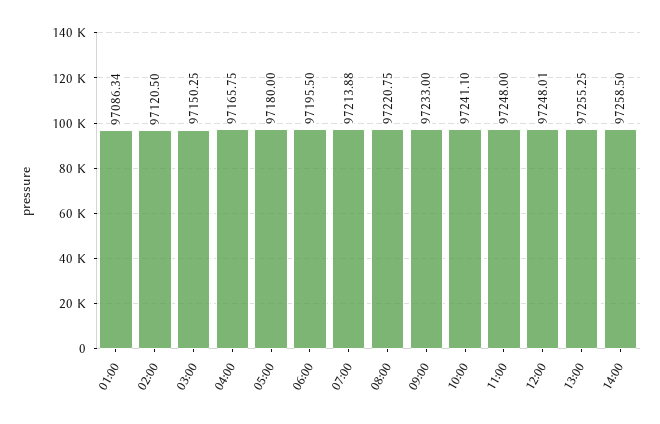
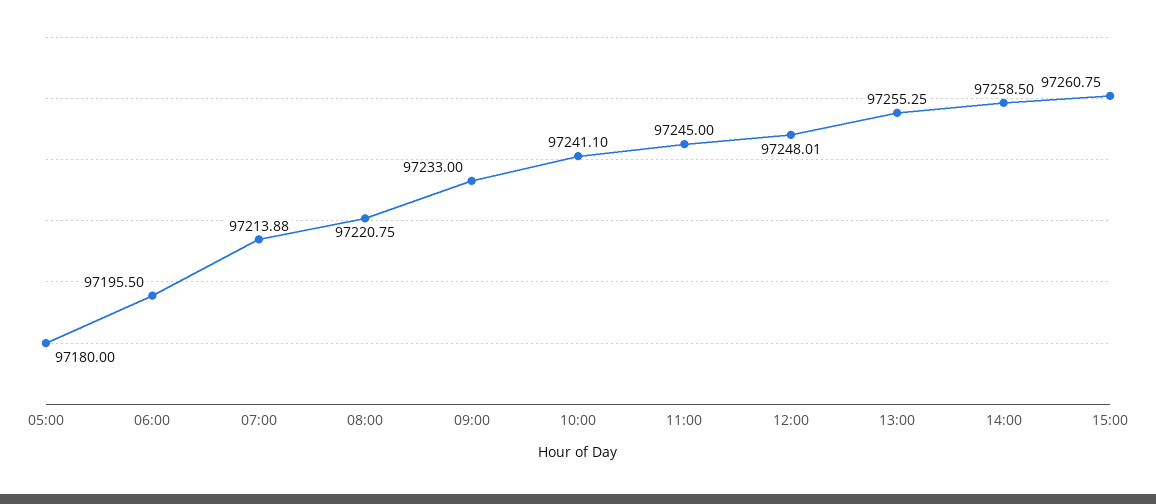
01:00: 97086.34 -> none
02:00: 97120.5 -> none
03:00: 97150.25 -> none
04:00: 97165.75 -> none
11:00: 97248 -> 97245
15:00: none -> 97260.75

